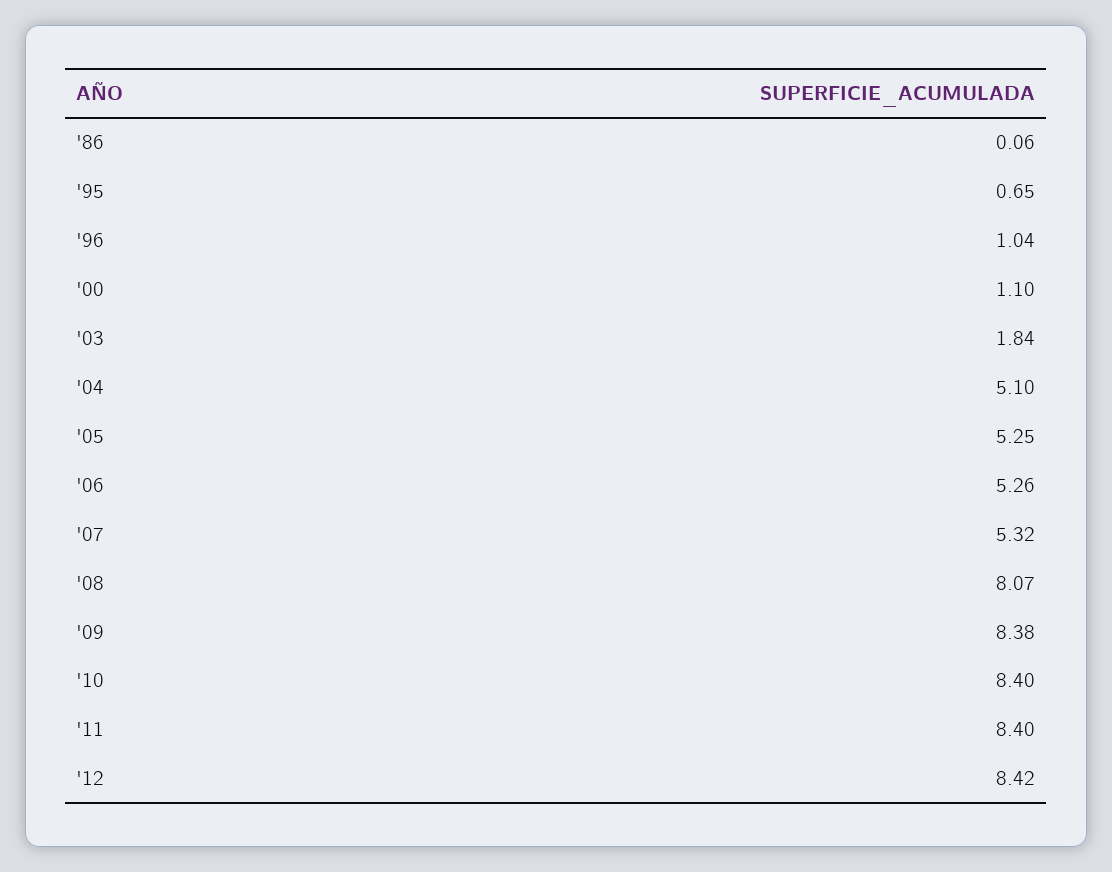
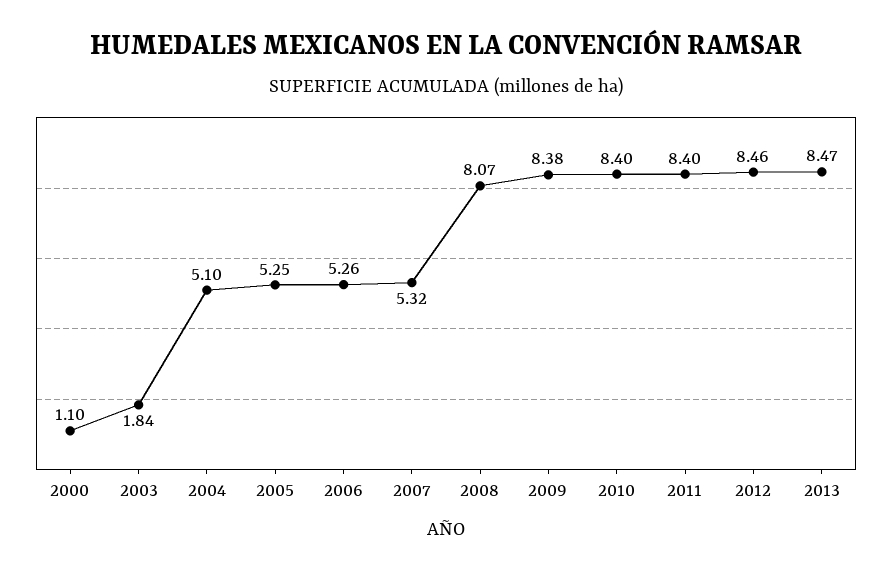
'86: 0.06 -> none
'95: 0.65 -> none
'96: 1.04 -> none
'12: 8.42 -> 8.46
2013: none -> 8.47

